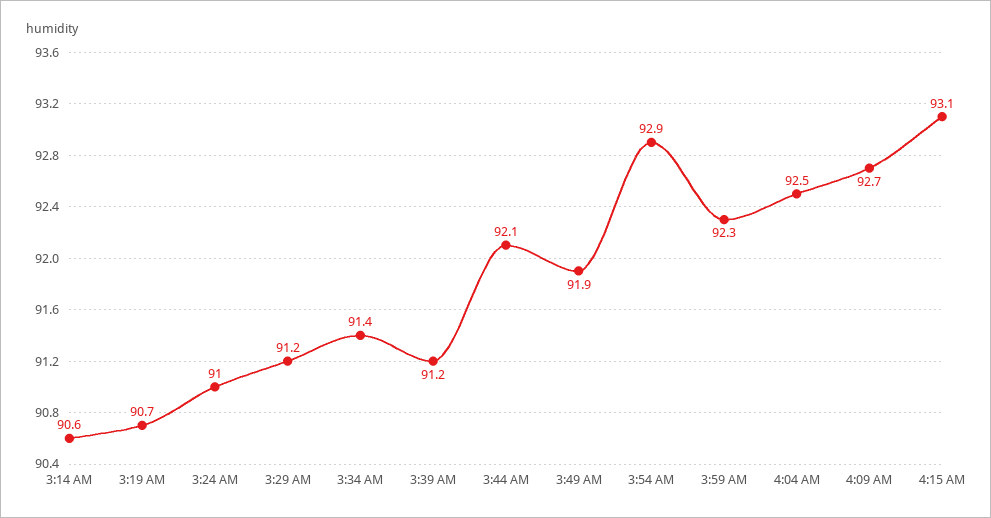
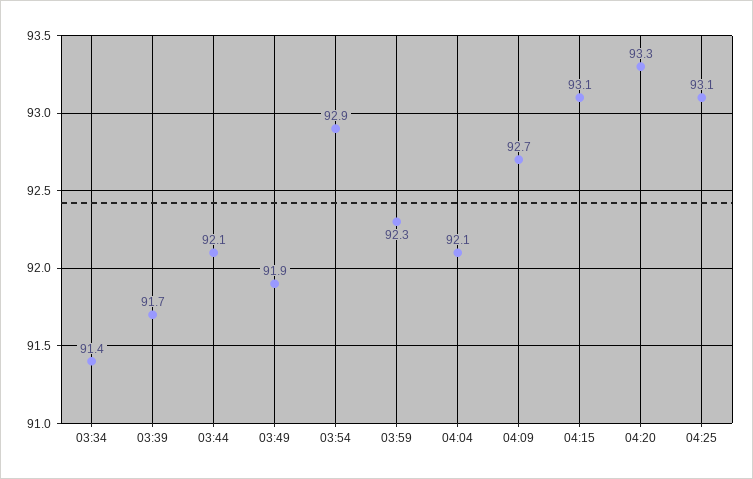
3:14 AM: 90.6 -> none
3:19 AM: 90.7 -> none
3:24 AM: 91 -> none
3:29 AM: 91.2 -> none
3:39 AM: 91.2 -> 91.7
4:04 AM: 92.5 -> 92.1
04:20: none -> 93.3
04:25: none -> 93.1

